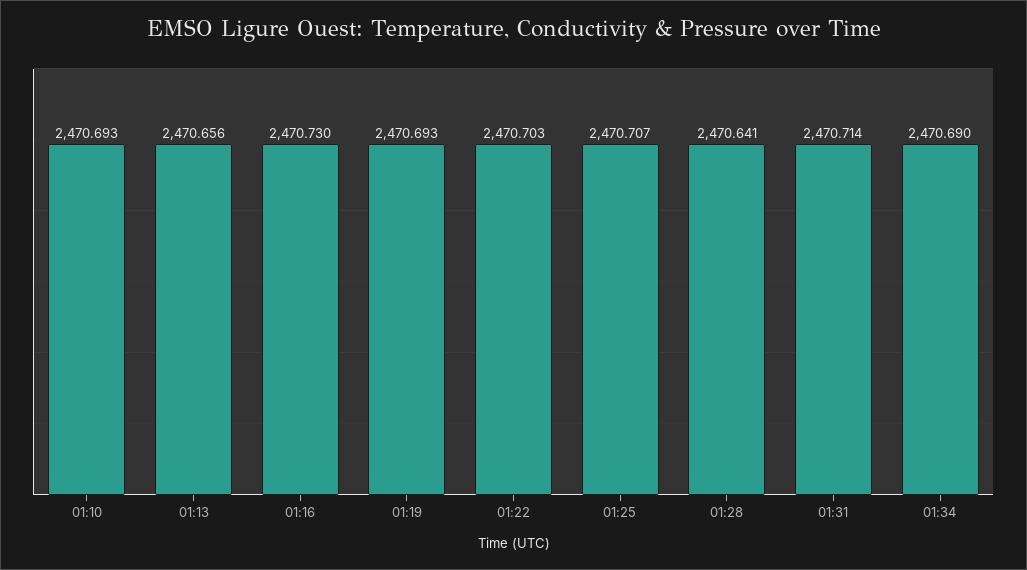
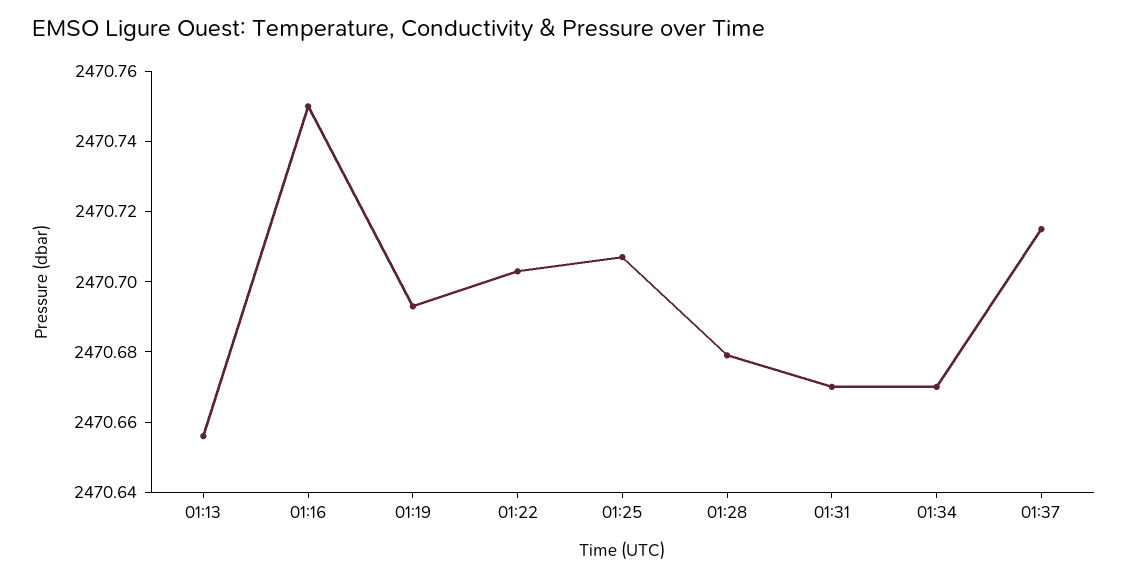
01:10: 2470.693 -> none
01:16: 2470.73 -> 2470.75
01:28: 2470.641 -> 2470.68
01:31: 2470.714 -> 2470.67
01:34: 2470.69 -> 2470.67
01:37: none -> 2470.715

